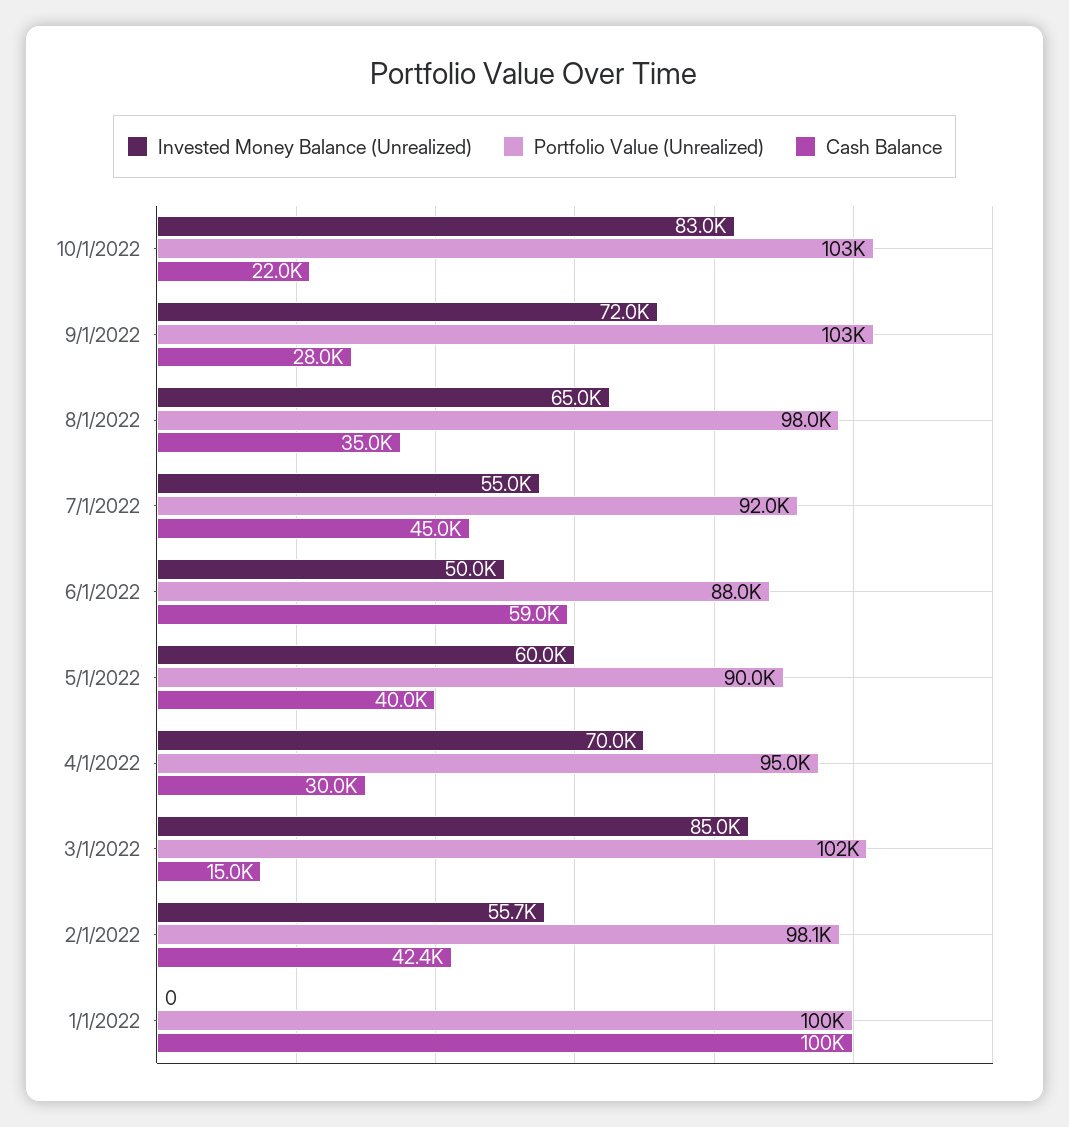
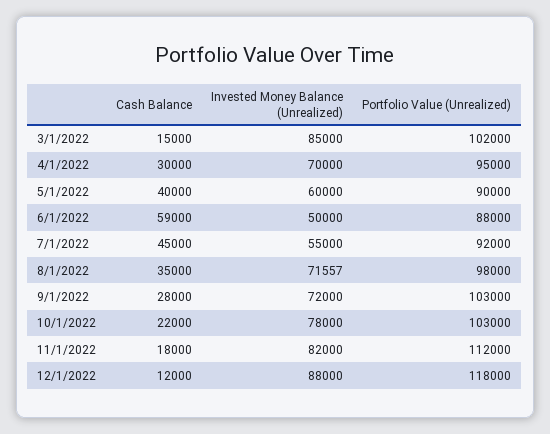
Invested Money Balance (Unrealized), 10/1/2022: 83000 -> 78000
Invested Money Balance (Unrealized), 8/1/2022: 65000 -> 71557
Invested Money Balance (Unrealized), 2/1/2022: 55700 -> none
Portfolio Value (Unrealized), 2/1/2022: 98100 -> none
Cash Balance, 2/1/2022: 42400 -> none
Invested Money Balance (Unrealized), 1/1/2022: 0 -> none
Portfolio Value (Unrealized), 1/1/2022: 100000 -> none
Cash Balance, 1/1/2022: 100000 -> none
Cash Balance, 11/1/2022: none -> 18000
Invested Money Balance (Unrealized), 11/1/2022: none -> 82000
Portfolio Value (Unrealized), 11/1/2022: none -> 112000
Cash Balance, 12/1/2022: none -> 12000
Invested Money Balance (Unrealized), 12/1/2022: none -> 88000
Portfolio Value (Unrealized), 12/1/2022: none -> 118000

